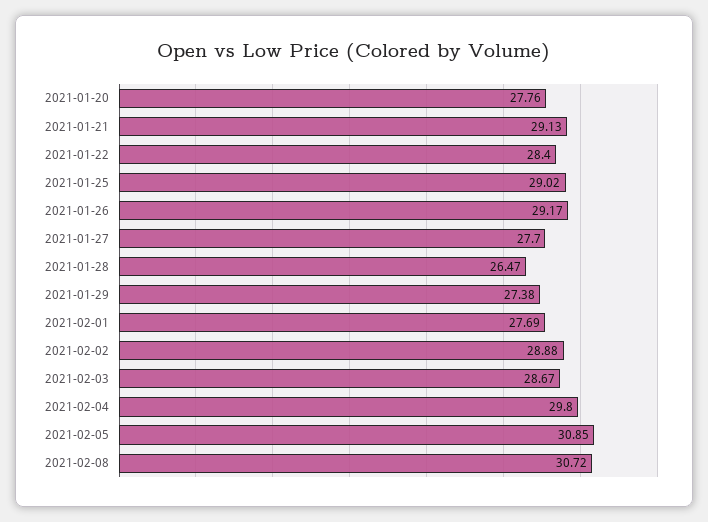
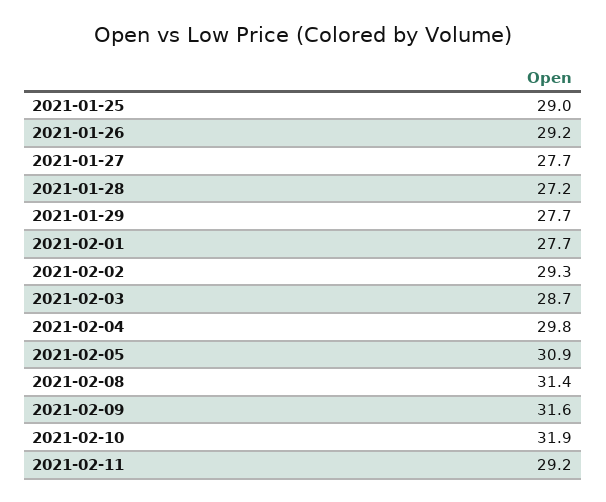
2021-01-20: 27.76 -> none
2021-01-21: 29.13 -> none
2021-01-22: 28.4 -> none
2021-01-28: 26.47 -> 27.2
2021-01-29: 27.38 -> 27.7
2021-02-02: 28.88 -> 29.3
2021-02-08: 30.72 -> 31.4
2021-02-09: none -> 31.6
2021-02-10: none -> 31.9
2021-02-11: none -> 29.2

